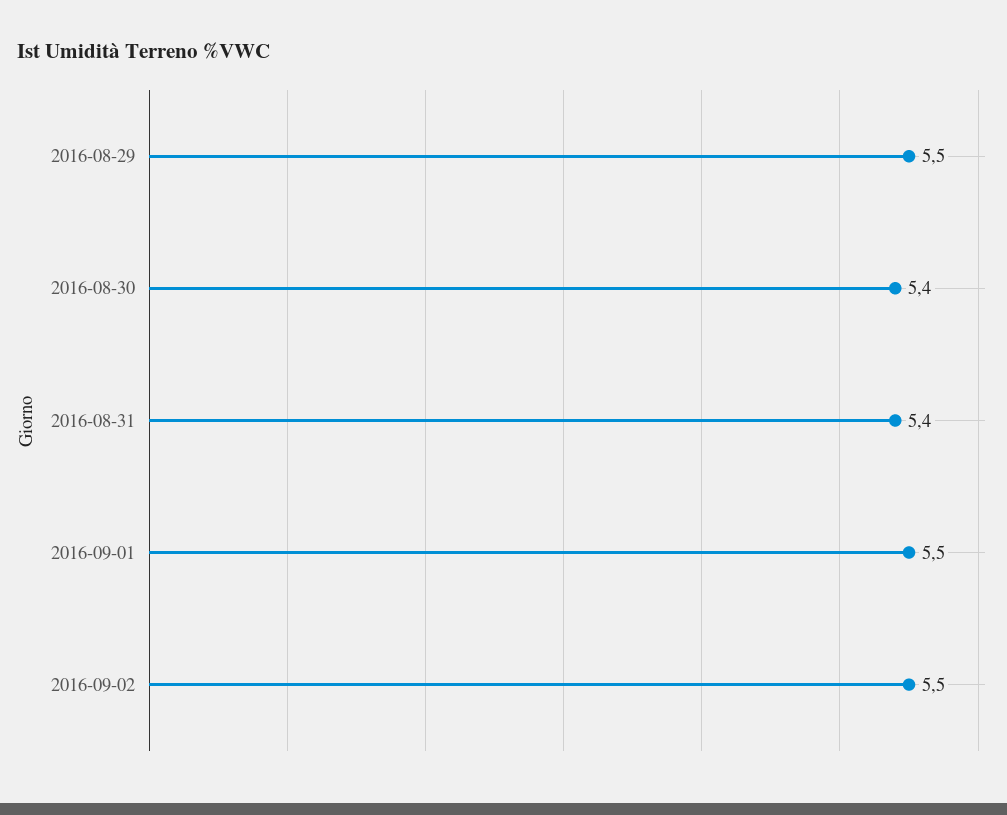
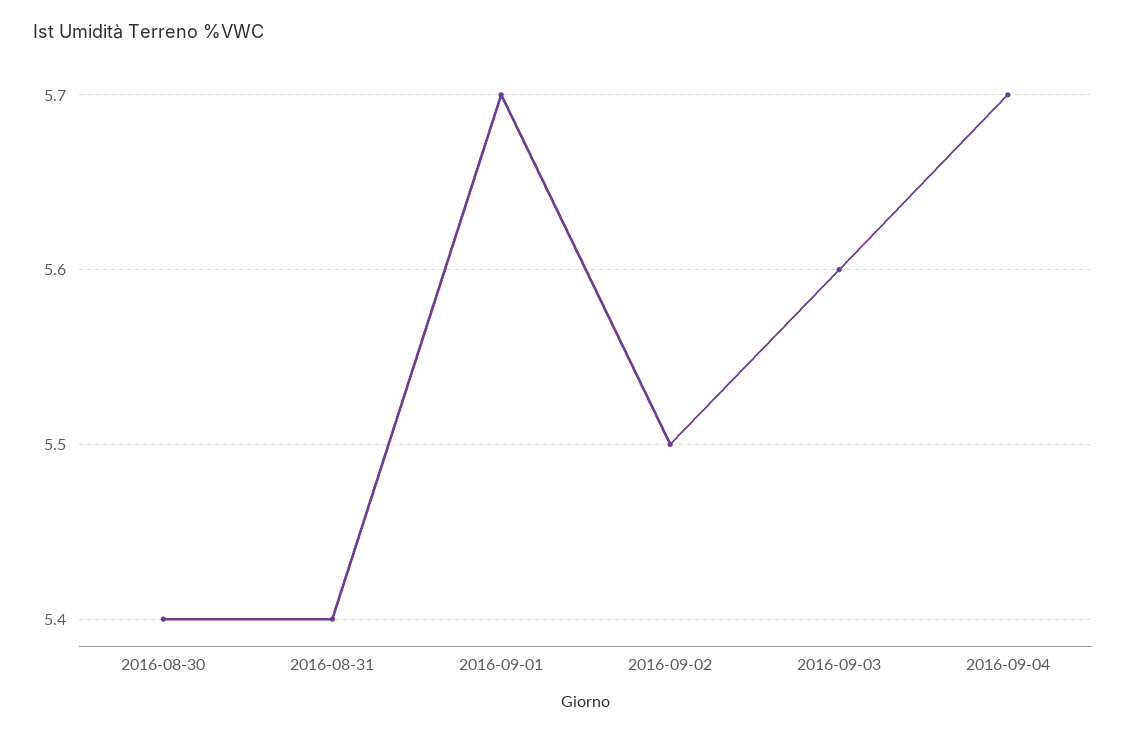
2016-08-29: 5.5 -> none
2016-09-01: 5.5 -> 5.7
2016-09-03: none -> 5.6
2016-09-04: none -> 5.7

